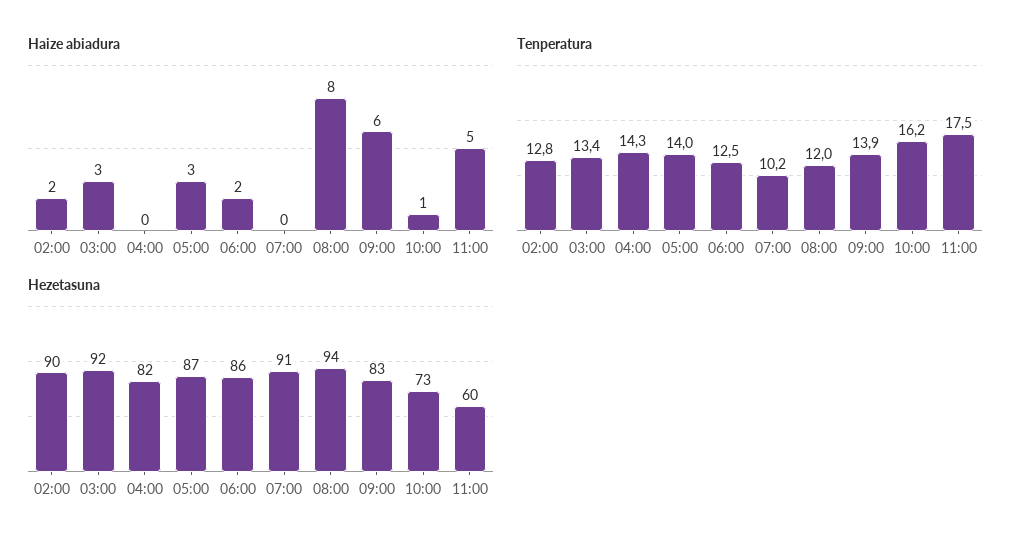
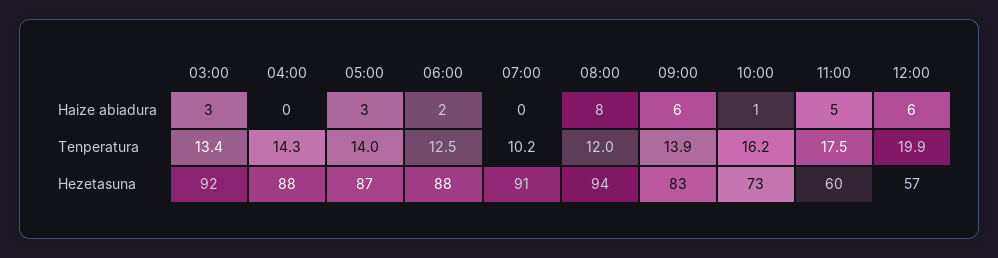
Haize abiadura, 02:00: 2 -> none
Tenperatura, 02:00: 12.8 -> none
Hezetasuna, 02:00: 90 -> none
Hezetasuna, 04:00: 82 -> 88
Hezetasuna, 06:00: 86 -> 88
Haize abiadura, 12:00: none -> 6
Tenperatura, 12:00: none -> 19.9
Hezetasuna, 12:00: none -> 57

